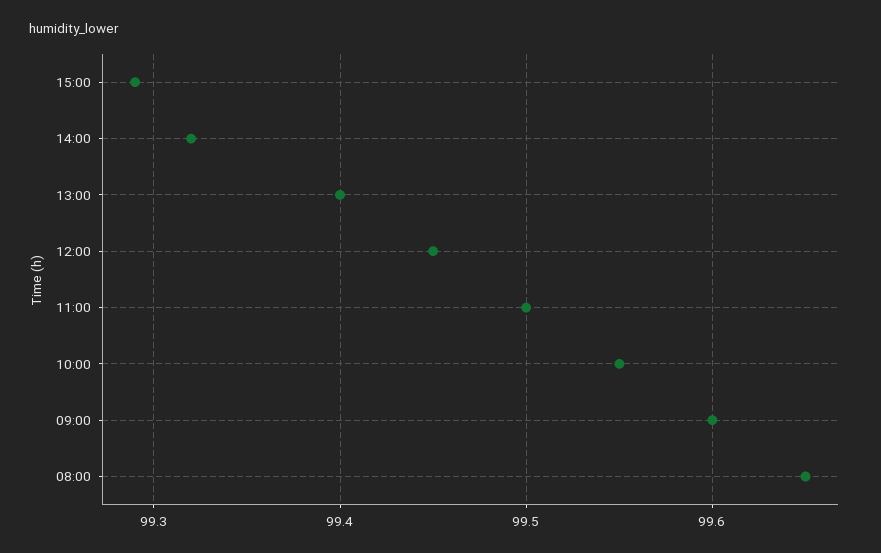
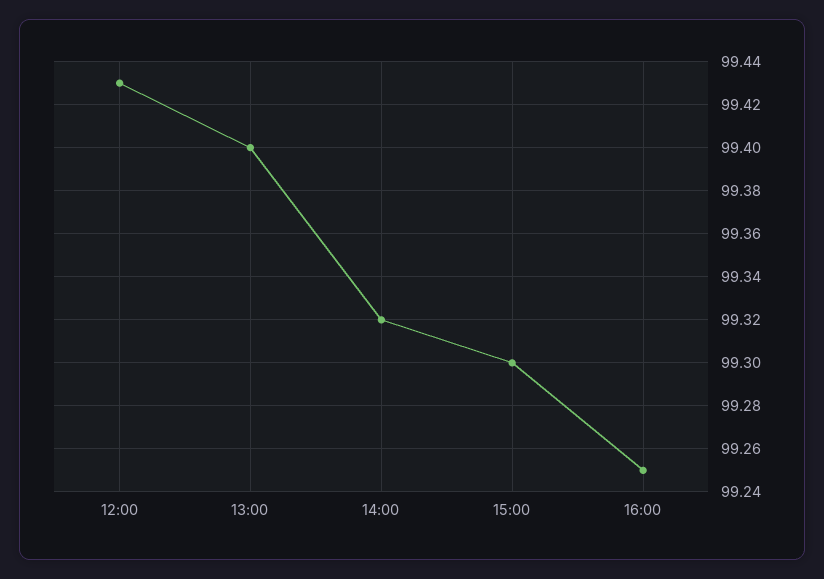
15:00: 99.29 -> 99.3
12:00: 99.45 -> 99.43
11:00: 99.5 -> none
10:00: 99.55 -> none
09:00: 99.6 -> none
08:00: 99.65 -> none
16:00: none -> 99.25

